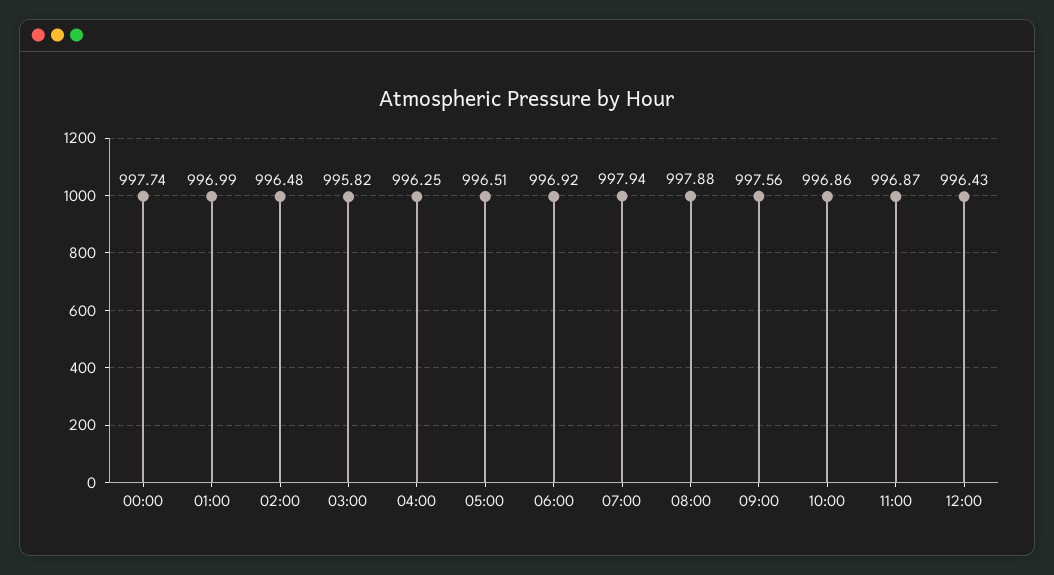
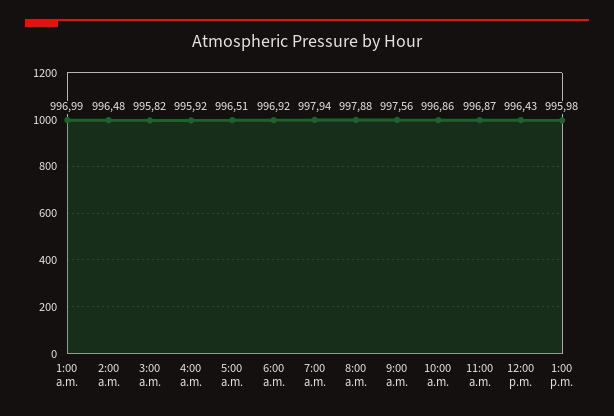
00:00: 997.74 -> none
04:00: 996.25 -> 995.92
1:00 p.m.: none -> 995.98

